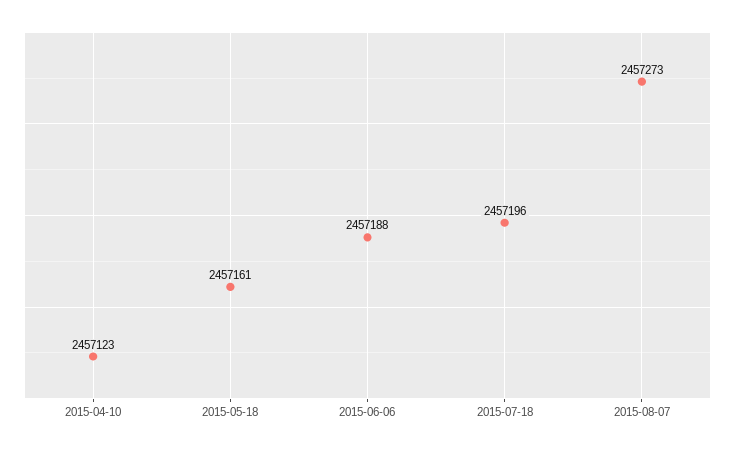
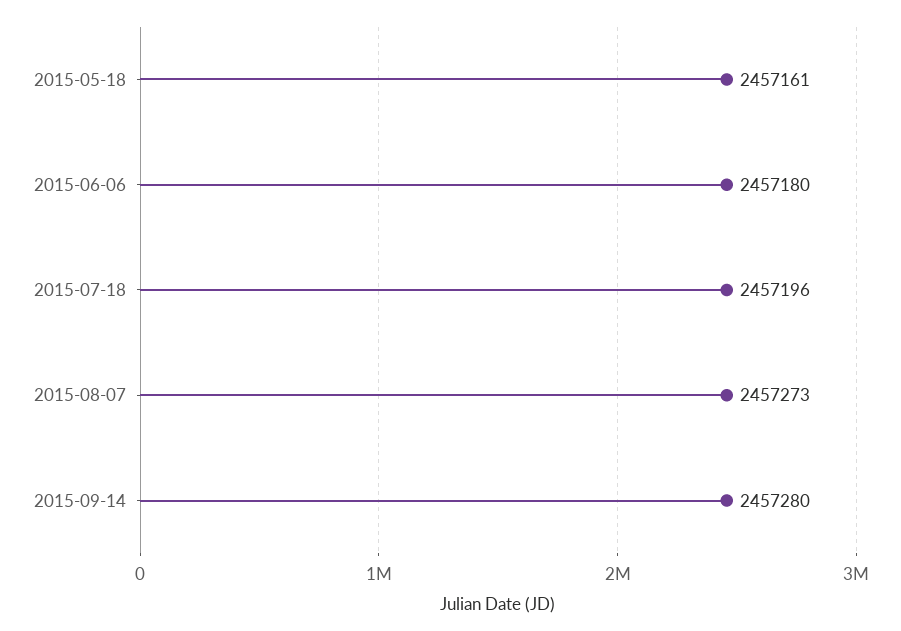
2015-04-10: 2457123 -> none
2015-06-06: 2457188 -> 2457180
2015-09-14: none -> 2457280

